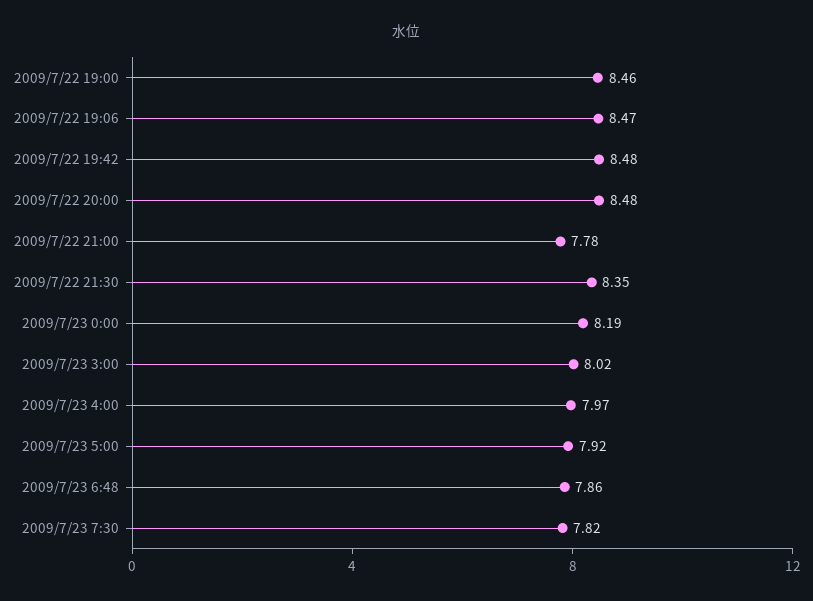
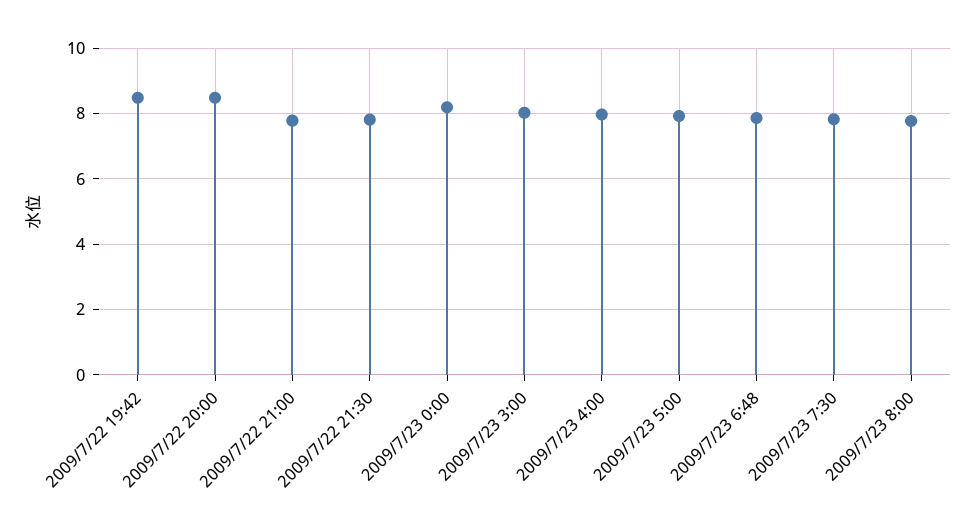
2009/7/22 19:00: 8.46 -> none
2009/7/22 19:06: 8.47 -> none
2009/7/22 21:30: 8.35 -> 7.8
2009/7/23 8:00: none -> 7.8

